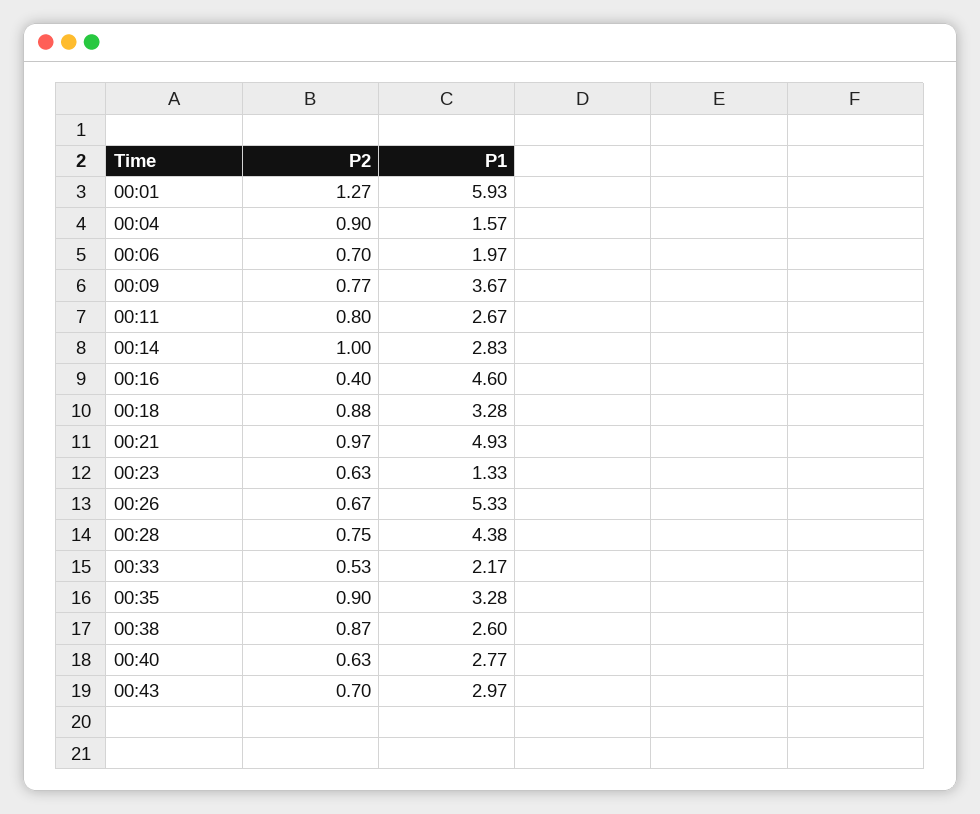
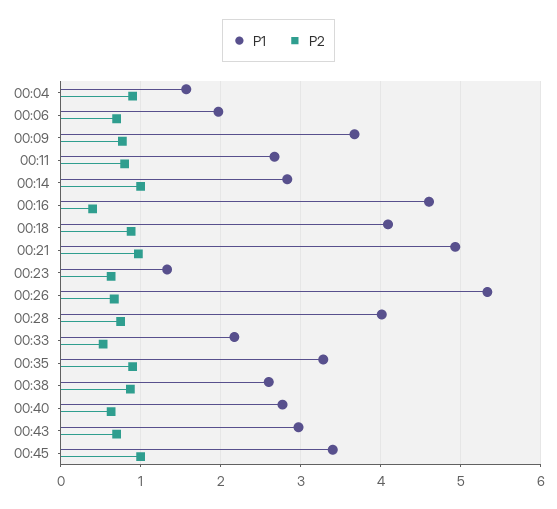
P2, 00:01: 1.27 -> none
P1, 00:01: 5.93 -> none
P1, 00:18: 3.28 -> 4.1
P1, 00:28: 4.38 -> 4
P1, 00:45: none -> 3.4
P2, 00:45: none -> 1

